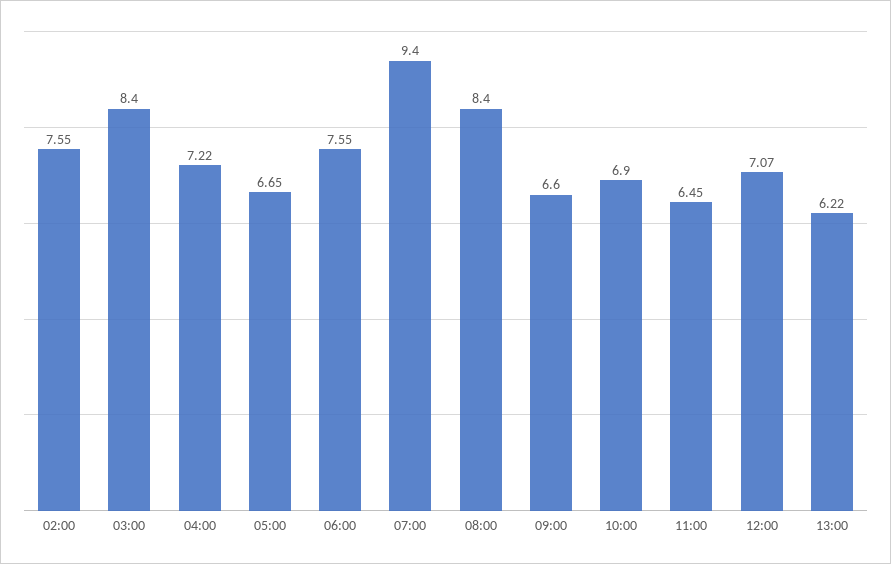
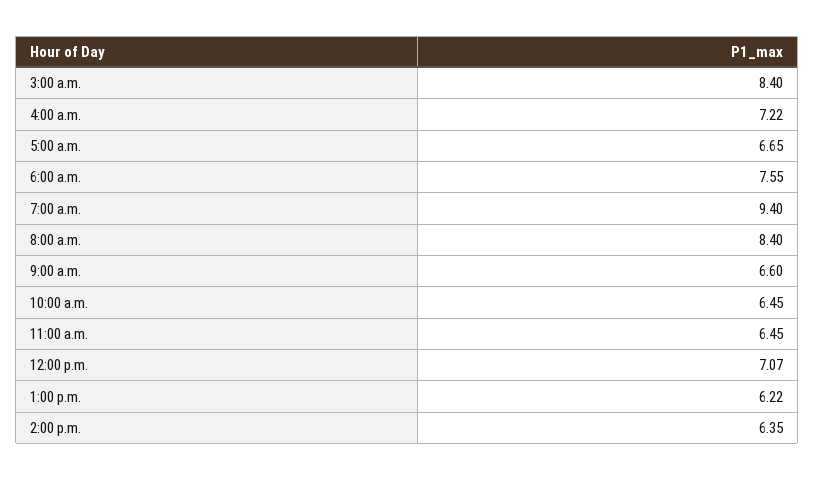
02:00: 7.55 -> none
10:00: 6.9 -> 6.45
2:00 p.m.: none -> 6.35

